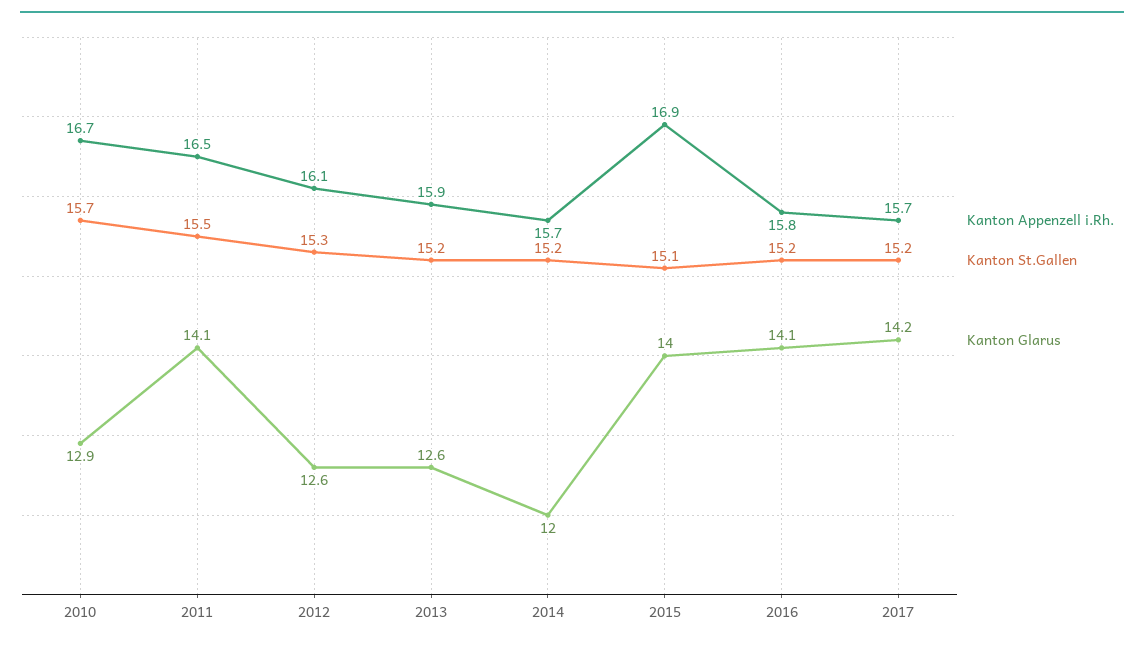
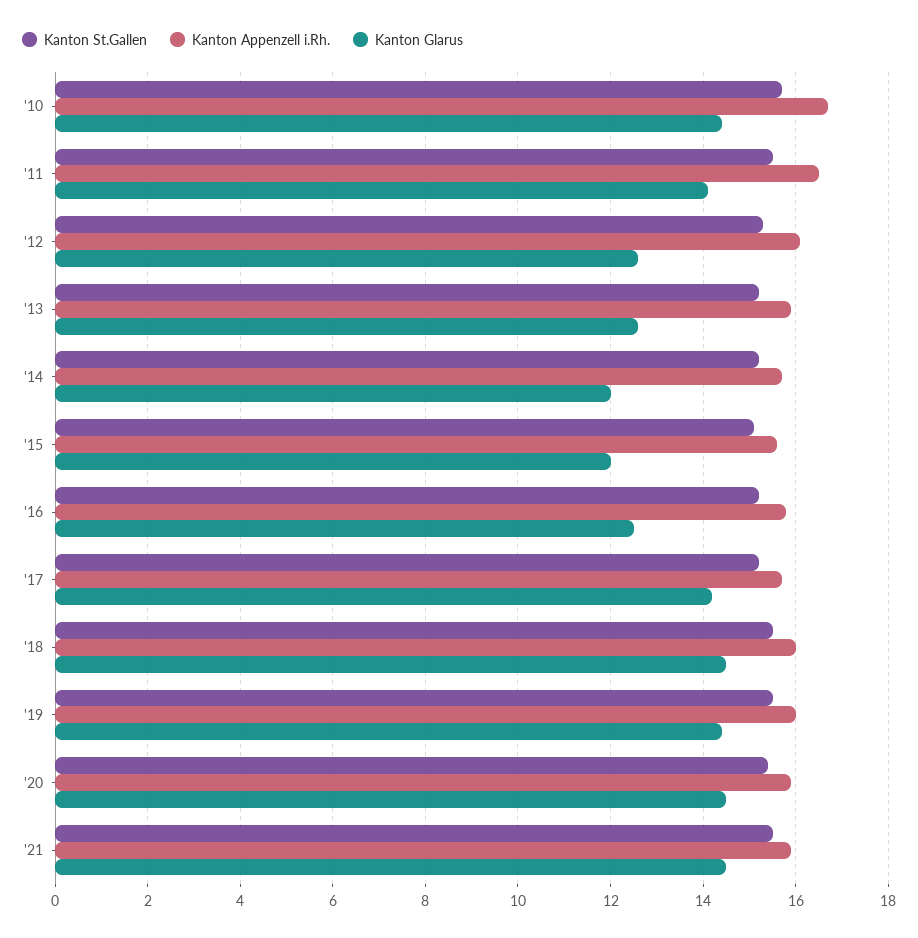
Kanton Glarus, 2010: 12.9 -> 14.5
Kanton Appenzell i.Rh., 2015: 16.9 -> 15.5
Kanton Glarus, 2015: 14 -> 12
Kanton Glarus, 2016: 14.1 -> 12.5
Kanton St.Gallen, '18: none -> 15.5
Kanton Appenzell i.Rh., '18: none -> 16
Kanton Glarus, '18: none -> 14.5
Kanton St.Gallen, '19: none -> 15.5
Kanton Appenzell i.Rh., '19: none -> 16
Kanton Glarus, '19: none -> 14.5
Kanton St.Gallen, '20: none -> 15.5
Kanton Appenzell i.Rh., '20: none -> 16
Kanton Glarus, '20: none -> 14.5
Kanton St.Gallen, '21: none -> 15.5
Kanton Appenzell i.Rh., '21: none -> 16
Kanton Glarus, '21: none -> 14.5

